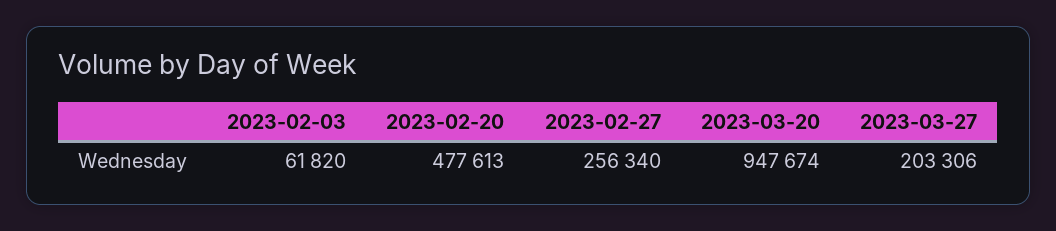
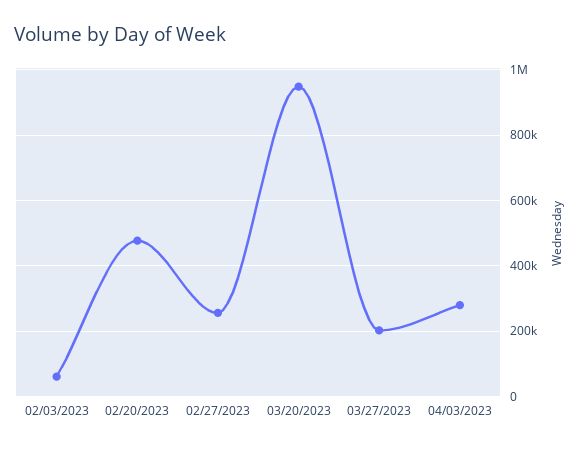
04/03/2023: none -> 280000

